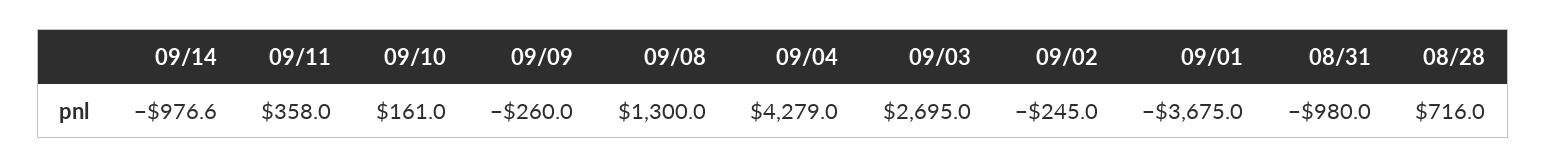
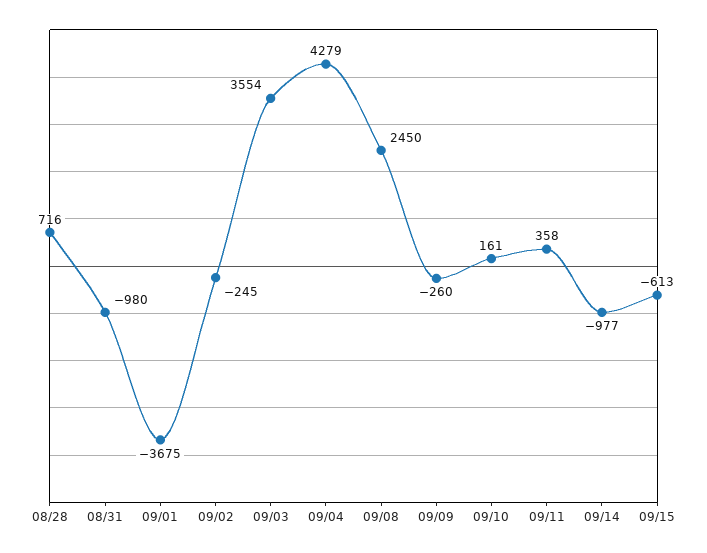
09/08: 1300 -> 2450
09/03: 2695 -> 3554
09/15: none -> -613

